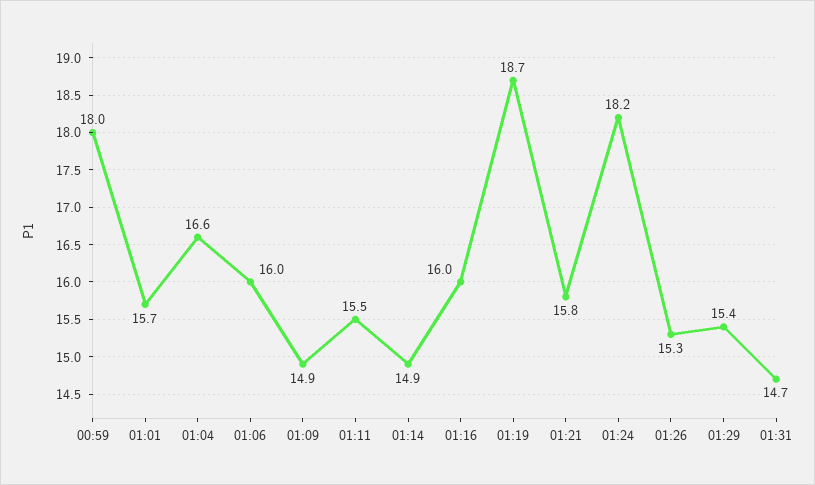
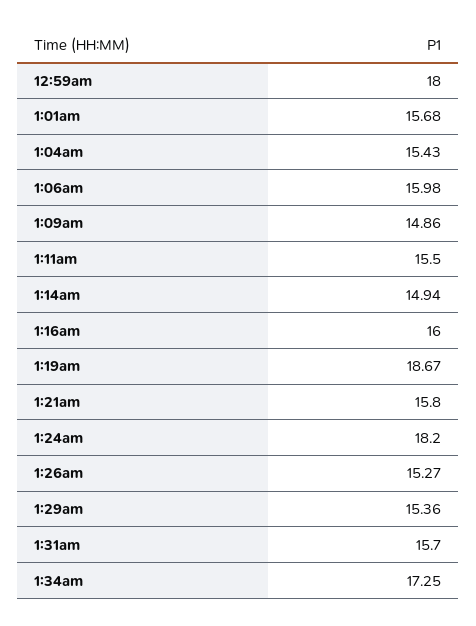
01:04: 16.6 -> 15.43
01:31: 14.7 -> 15.7
1:34am: none -> 17.25

